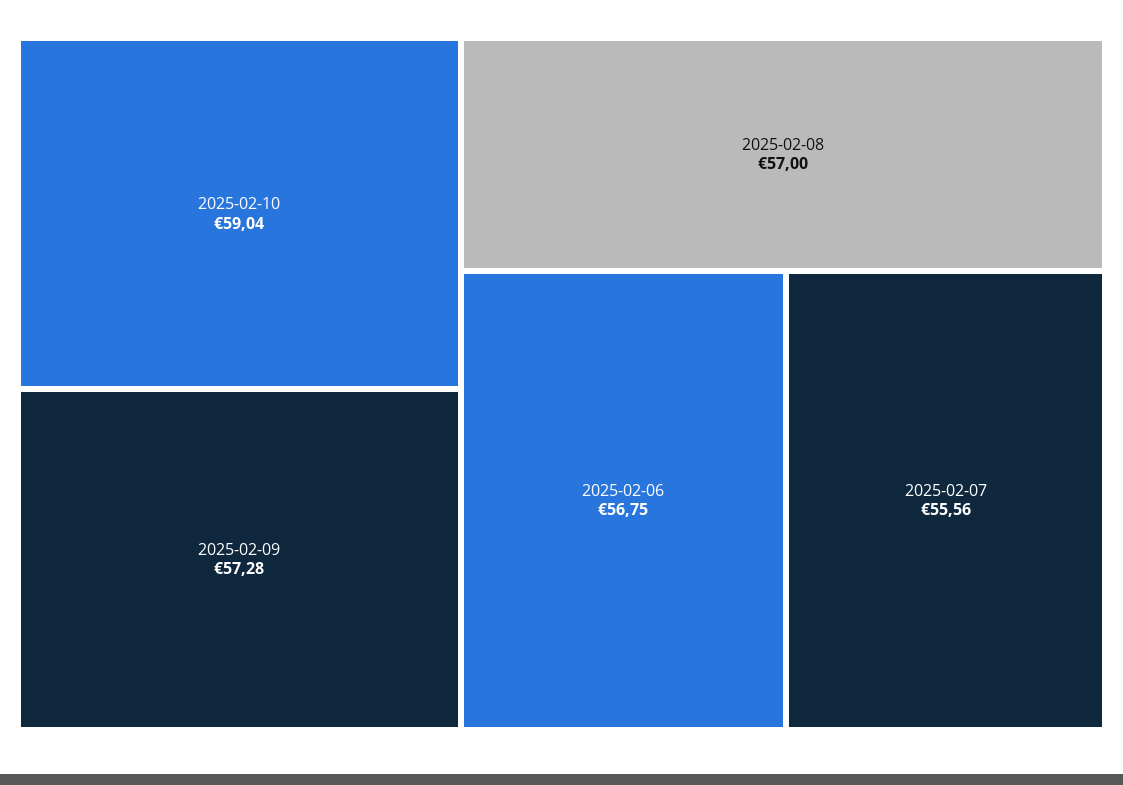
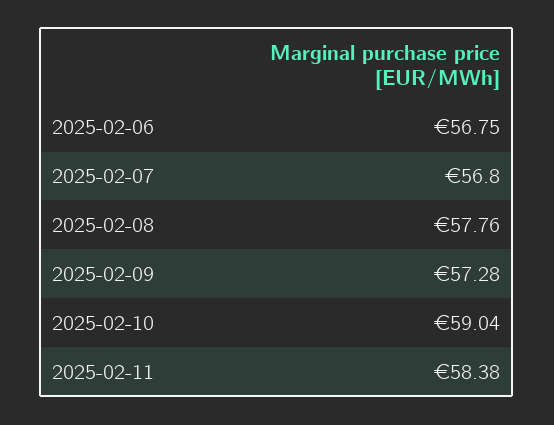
2025-02-08: 57 -> 57.76
2025-02-07: 55.56 -> 56.8
2025-02-11: none -> 58.38

